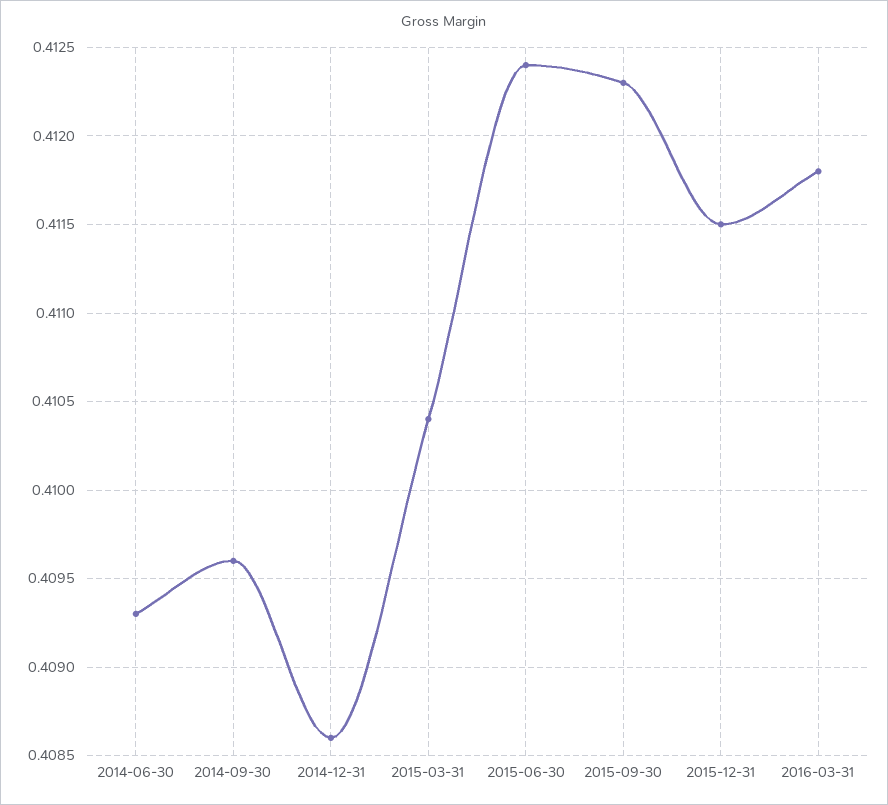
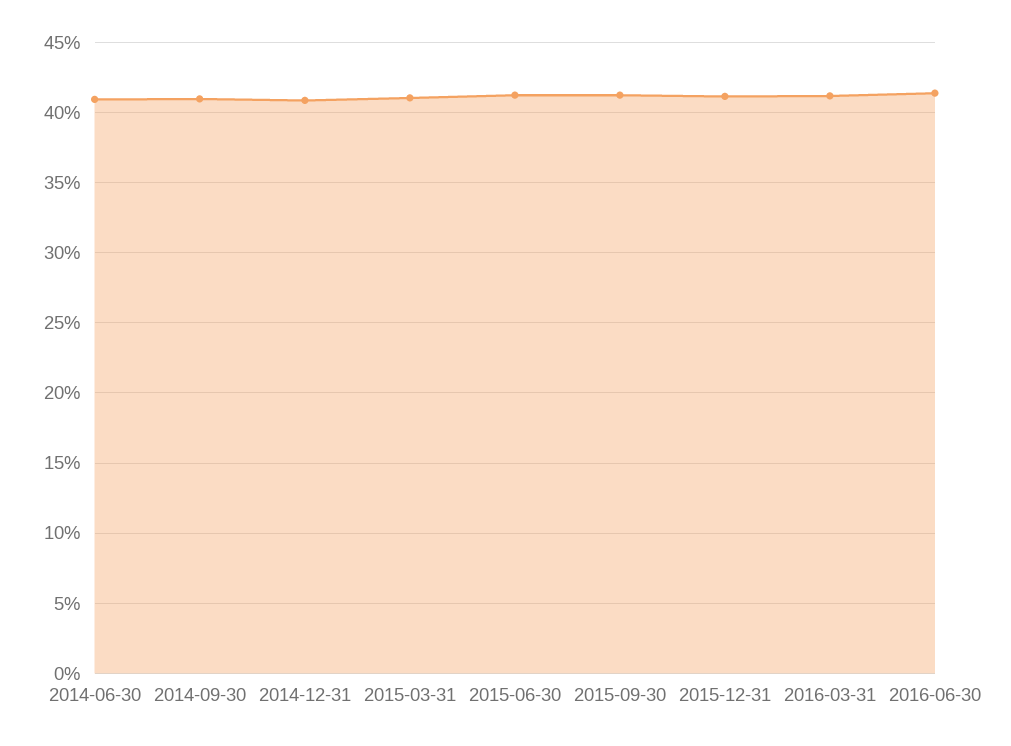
2016-06-30: none -> 0.415

